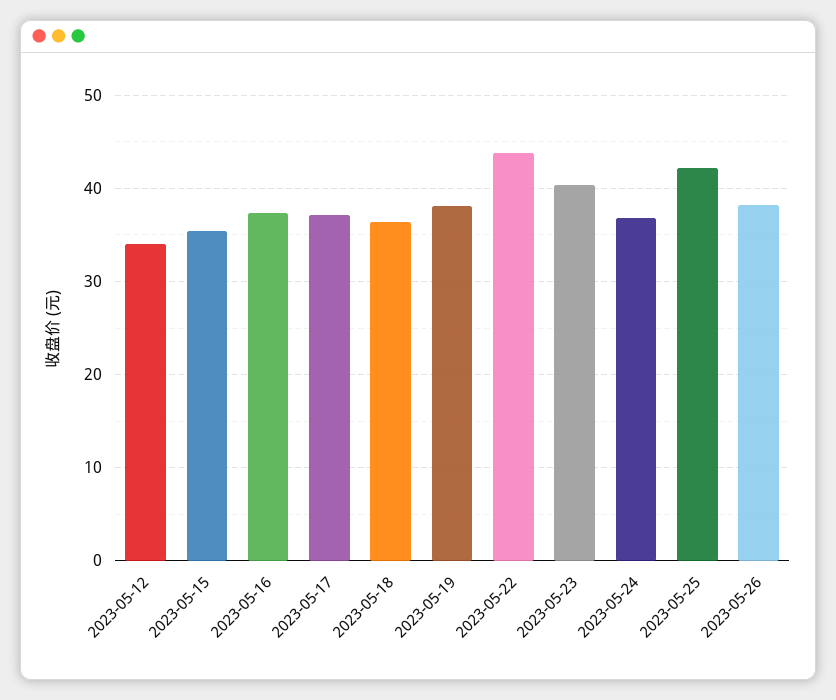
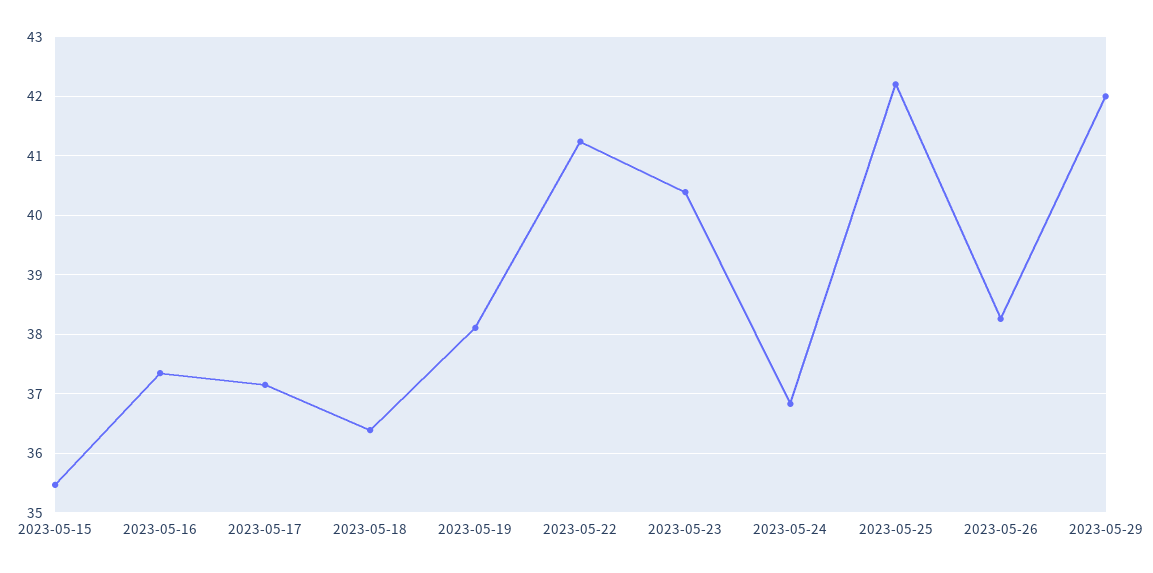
2023-05-12: 34 -> none
2023-05-22: 44 -> 41.2
2023-05-29: none -> 42

